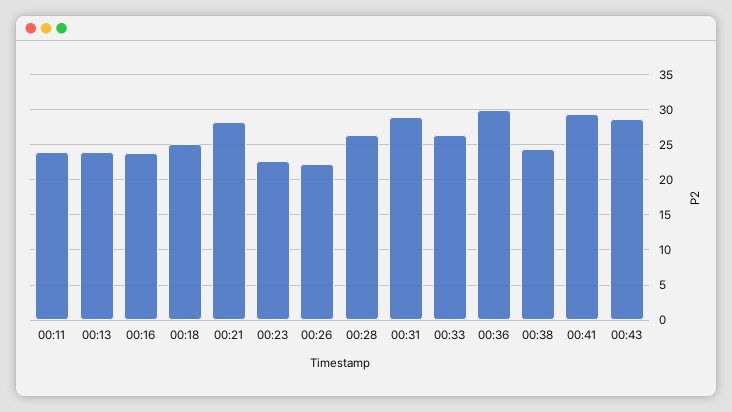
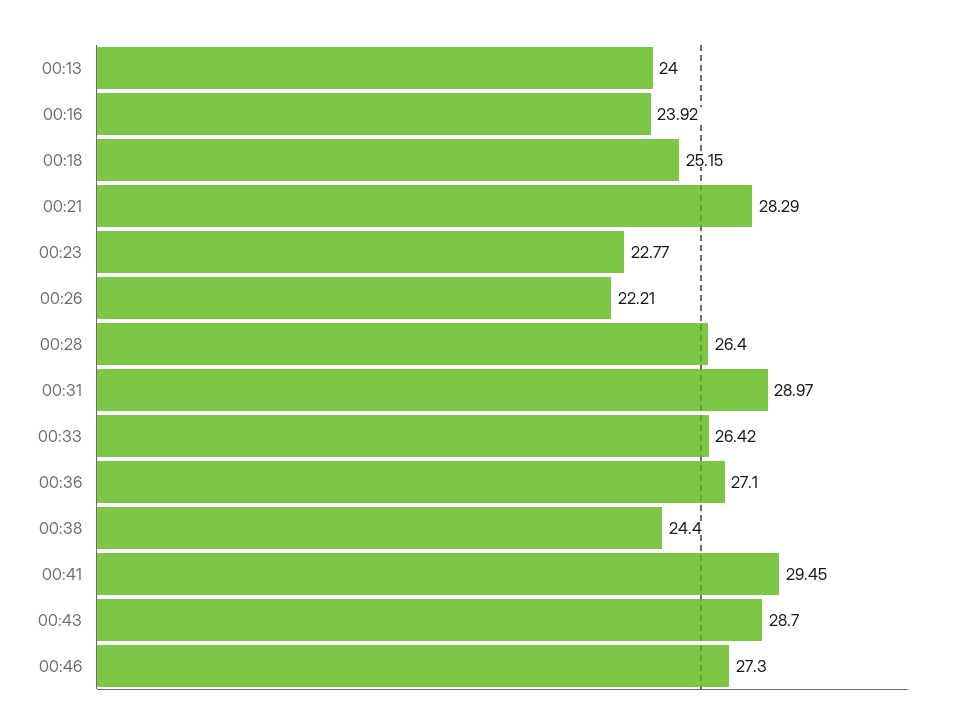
00:11: 24 -> none
00:36: 30 -> 27.1
00:46: none -> 27.3

